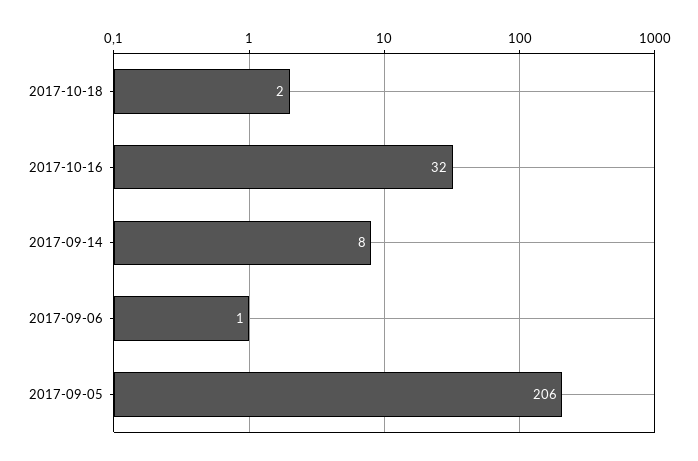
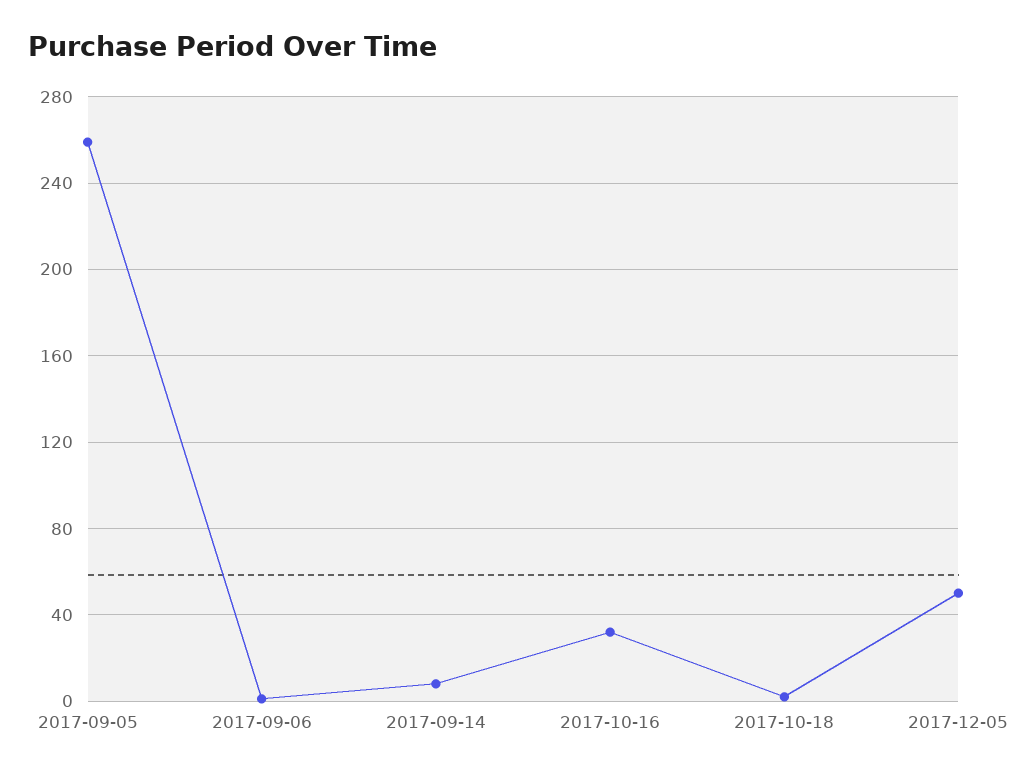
2017-09-05: 206 -> 260
2017-12-05: none -> 50

